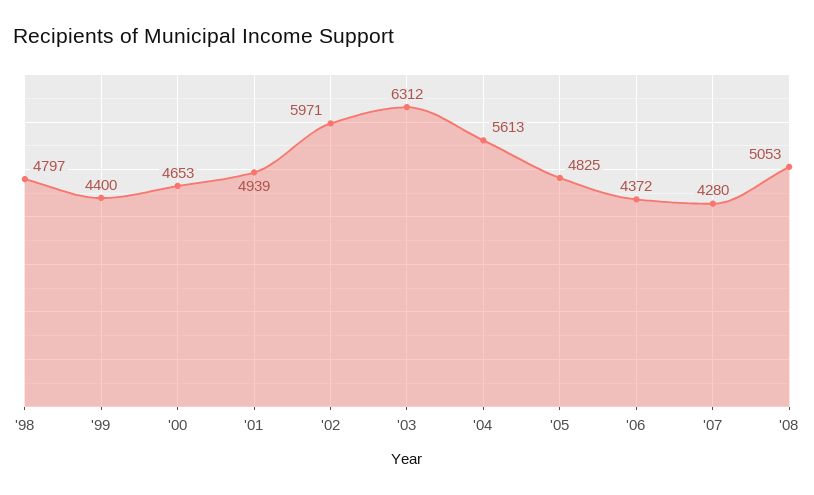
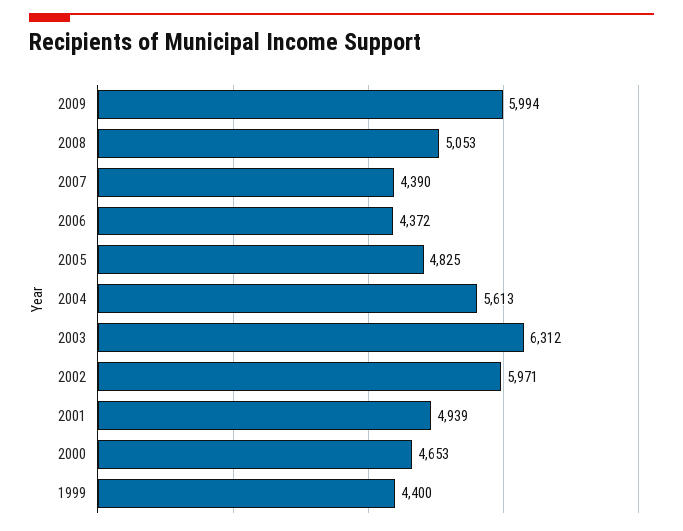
'98: 4797 -> none
'07: 4280 -> 4390
2009: none -> 5994

